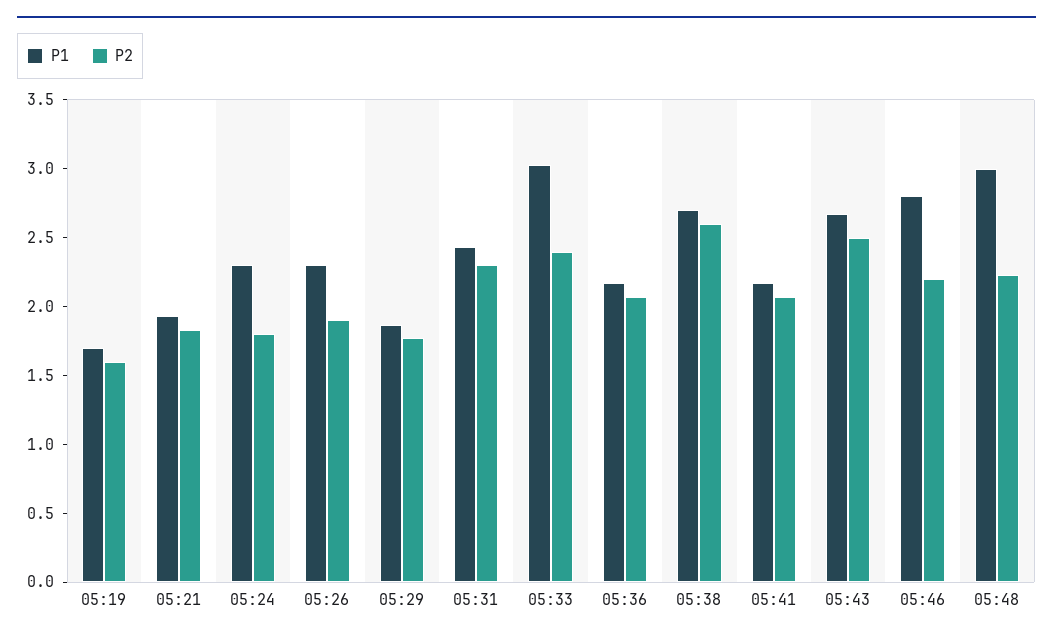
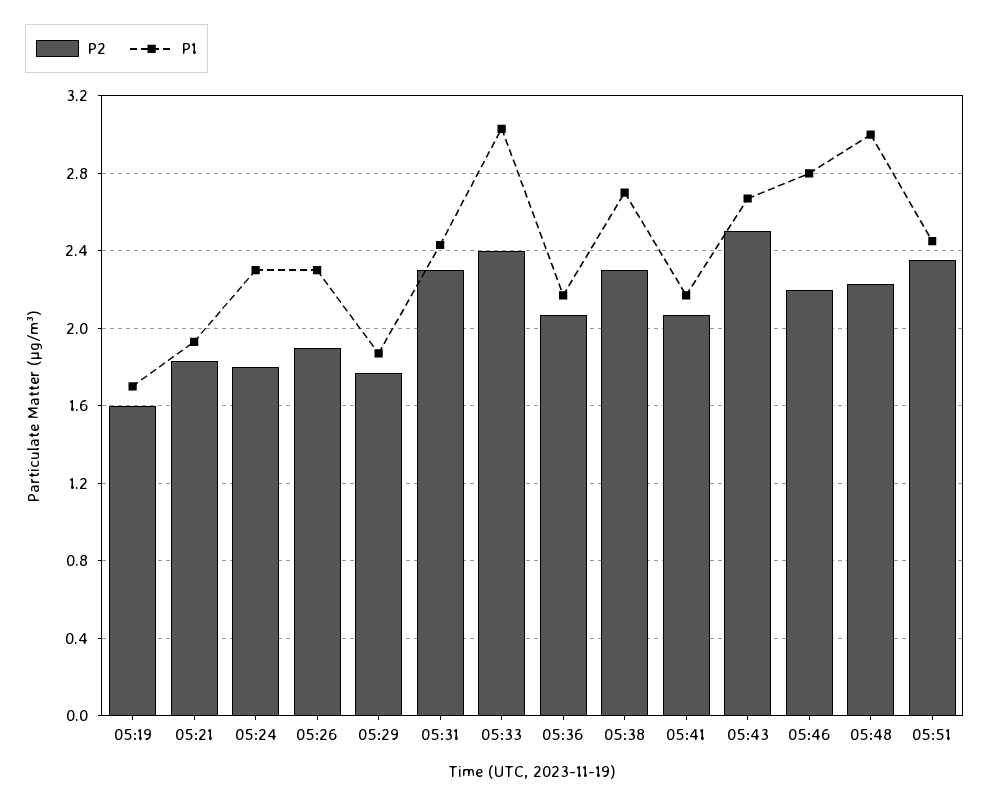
P2, 05:38: 2.6 -> 2.3
P2, 05:51: none -> 2.35
P1, 05:51: none -> 2.45

